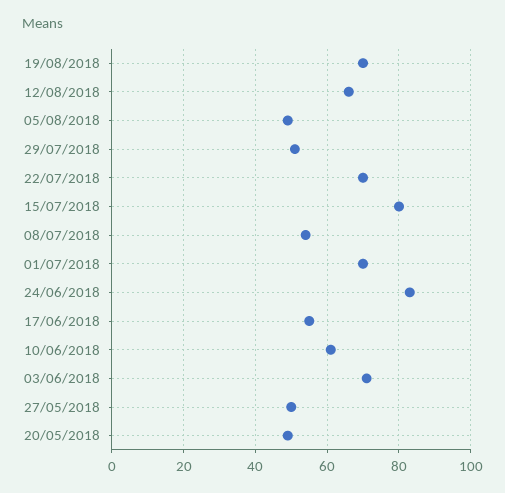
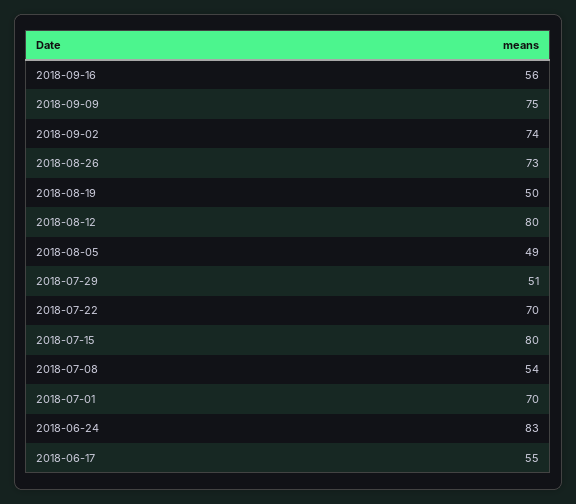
19/08/2018: 70 -> 50
12/08/2018: 65 -> 80
10/06/2018: 60 -> none
03/06/2018: 70 -> none
27/05/2018: 50 -> none
20/05/2018: 50 -> none
2018-09-16: none -> 56
2018-09-09: none -> 75
2018-09-02: none -> 74
2018-08-26: none -> 73

